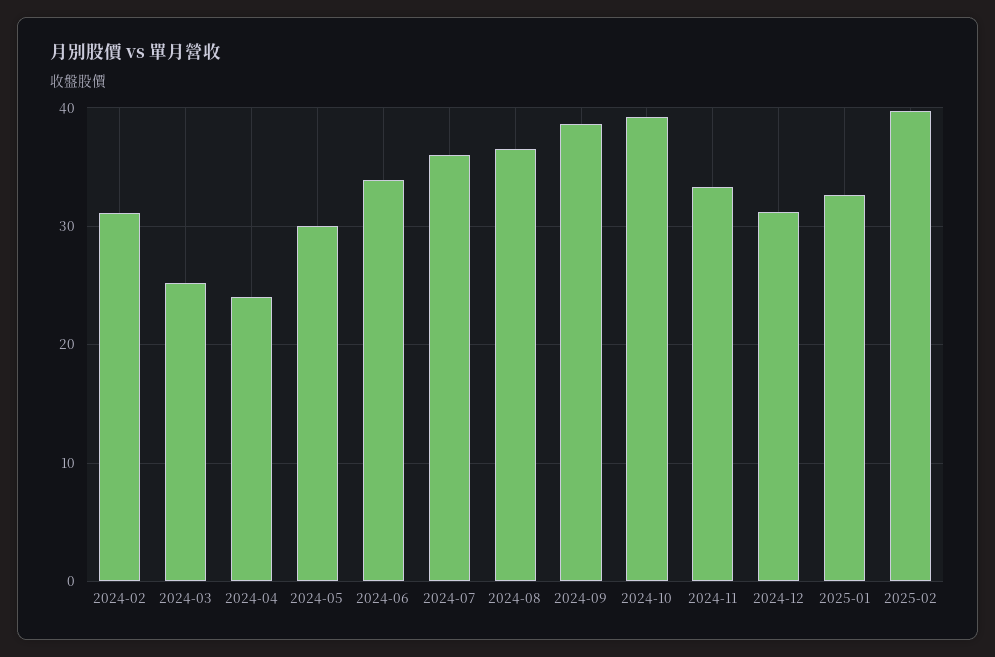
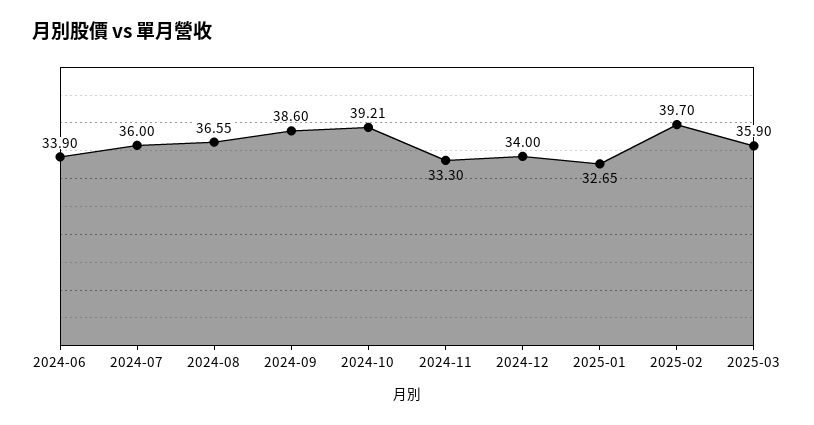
2024-02: 31 -> none
2024-03: 25 -> none
2024-04: 24 -> none
2024-05: 30 -> none
2024-12: 31 -> 34
2025-03: none -> 35.9

